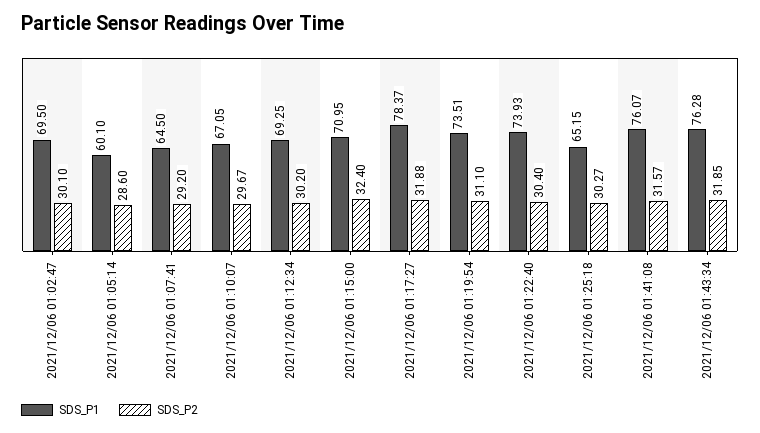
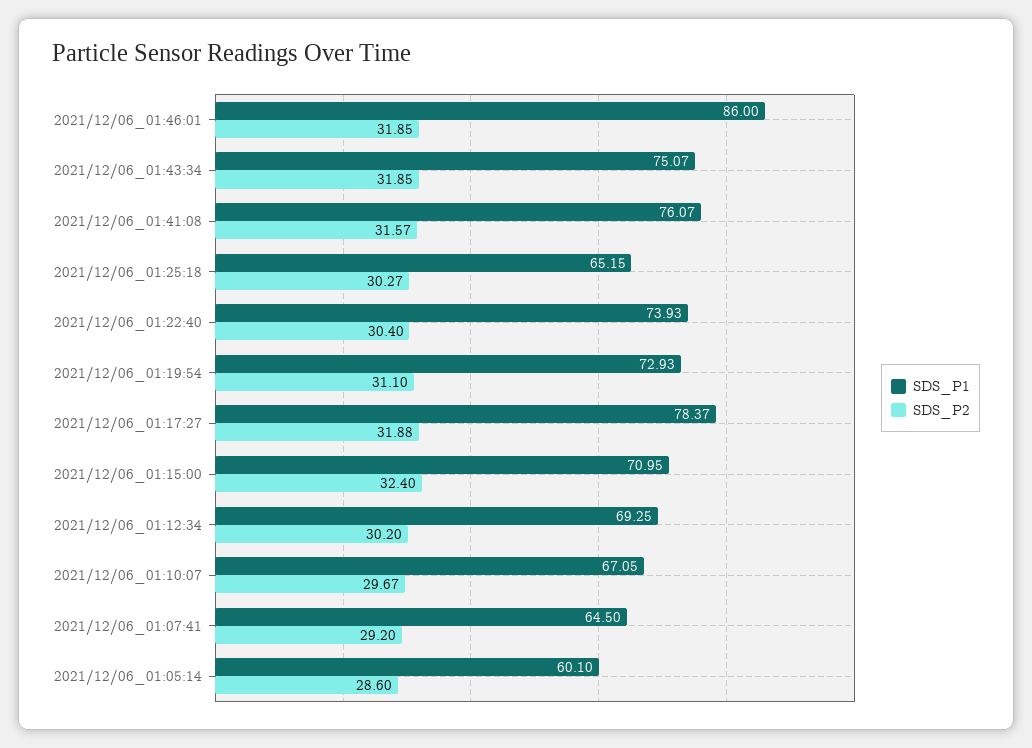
SDS_P1, 2021/12/06 01:02:47: 69.5 -> none
SDS_P2, 2021/12/06 01:02:47: 30.1 -> none
SDS_P1, 2021/12/06 01:19:54: 73.51 -> 72.93
SDS_P1, 2021/12/06 01:43:34: 76.28 -> 75.07
SDS_P1, 2021/12/06_01:46:01: none -> 86
SDS_P2, 2021/12/06_01:46:01: none -> 31.85

